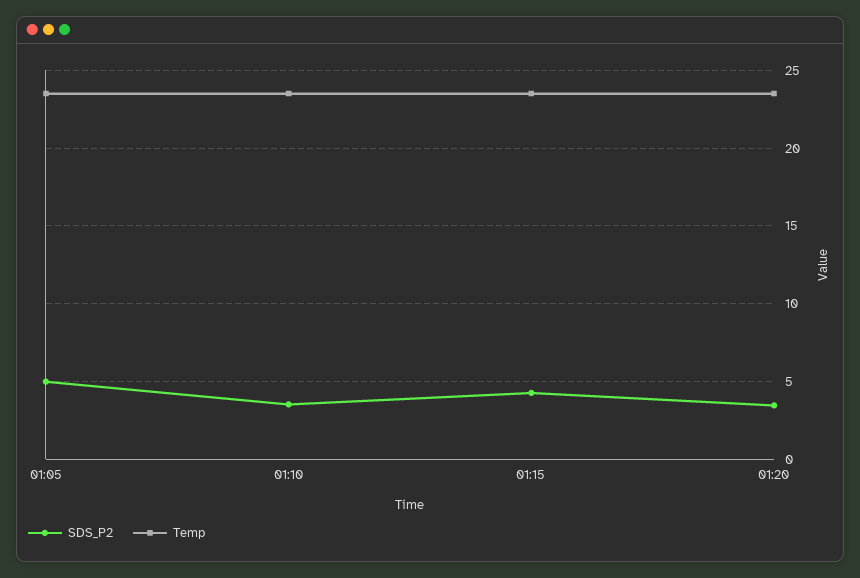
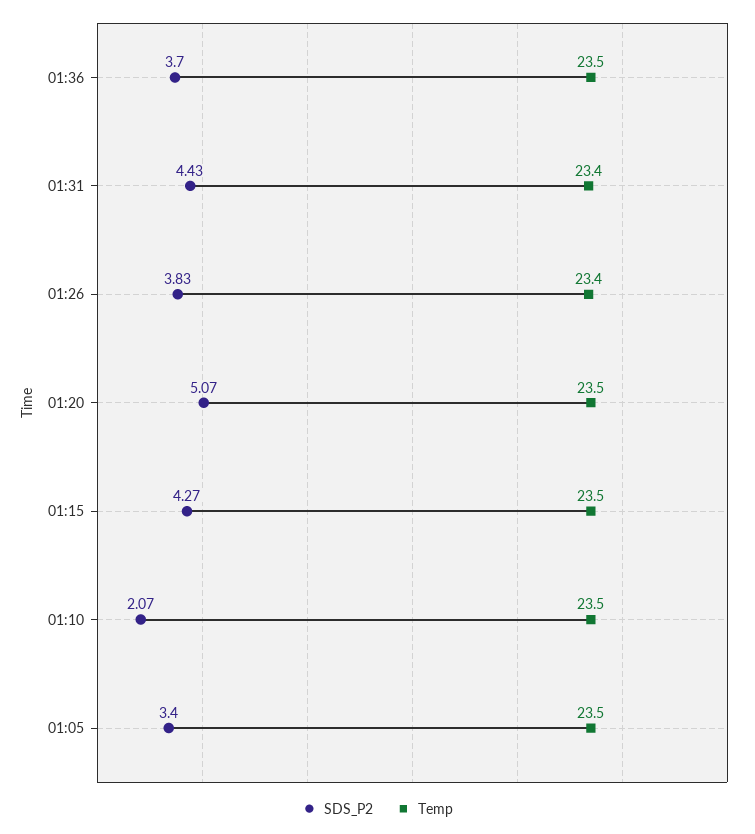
SDS_P2, 01:05: 5 -> 3.4
SDS_P2, 01:10: 3.5 -> 2.07
SDS_P2, 01:20: 3.5 -> 5.07
SDS_P2, 01:36: none -> 3.7
Temp, 01:36: none -> 23.5
SDS_P2, 01:31: none -> 4.43
Temp, 01:31: none -> 23.4
SDS_P2, 01:26: none -> 3.83
Temp, 01:26: none -> 23.4

